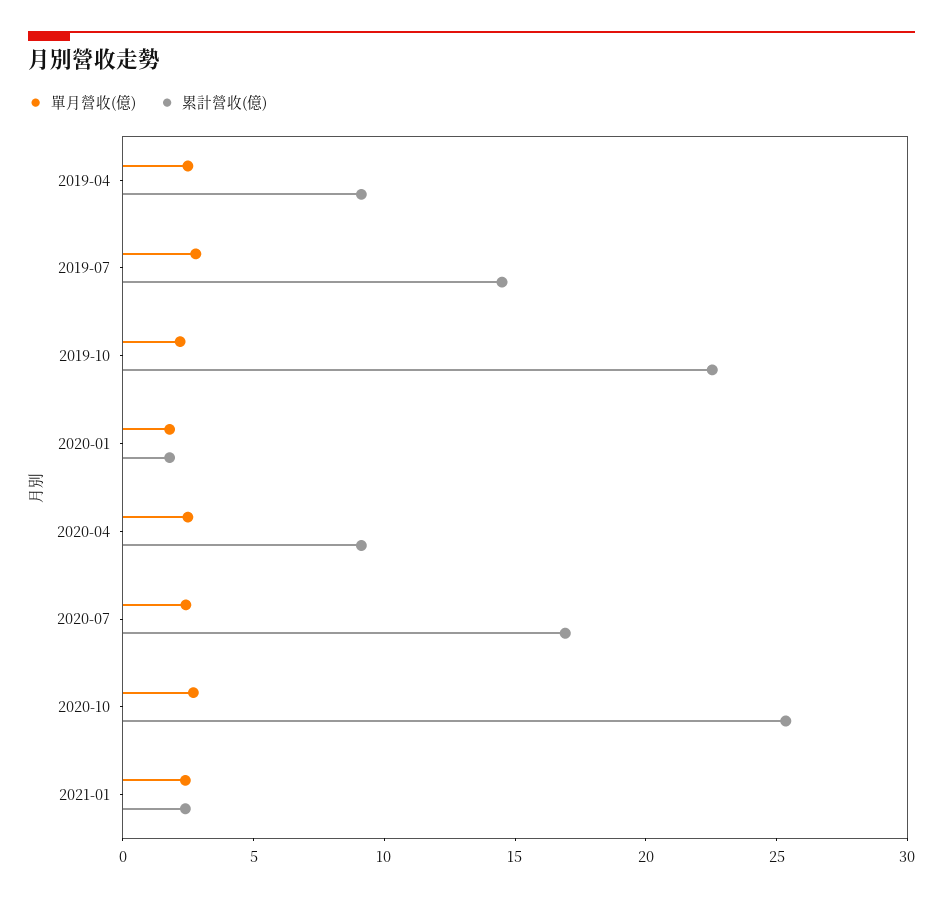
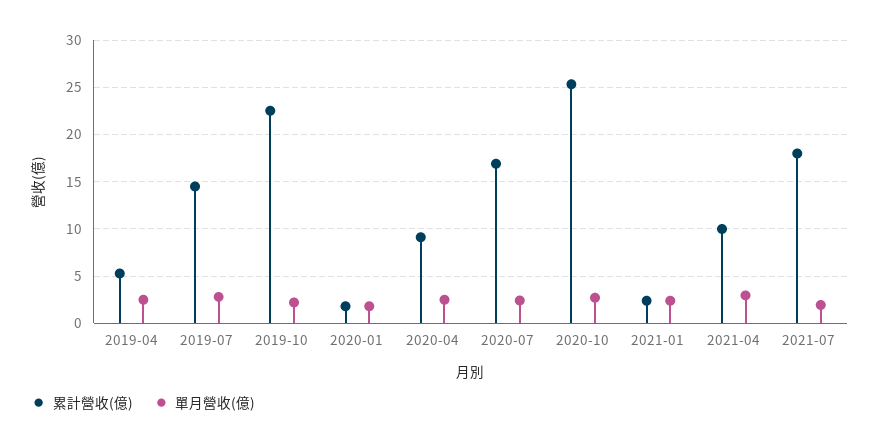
累計營收(億), 2019-04: 9 -> 5
累計營收(億), 2021-04: none -> 10
單月營收(億), 2021-04: none -> 3
累計營收(億), 2021-07: none -> 18
單月營收(億), 2021-07: none -> 2

